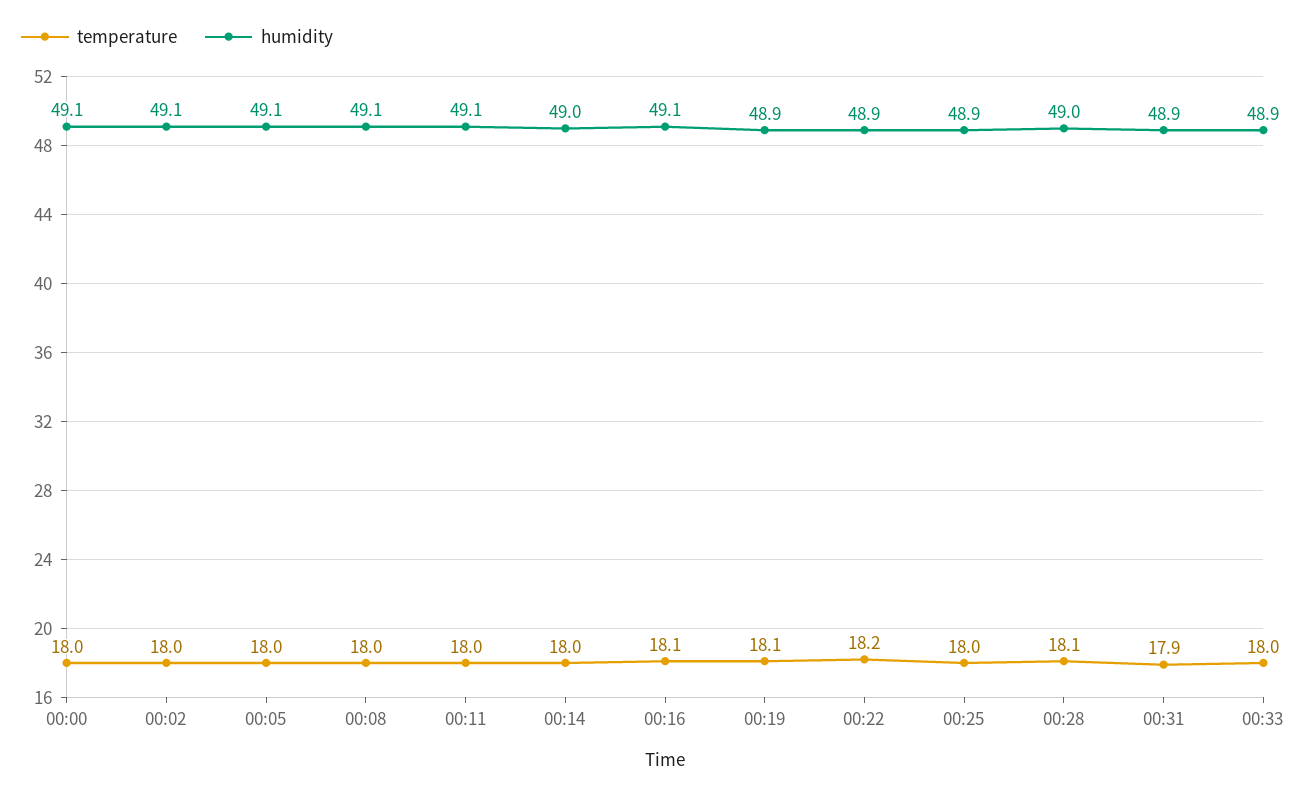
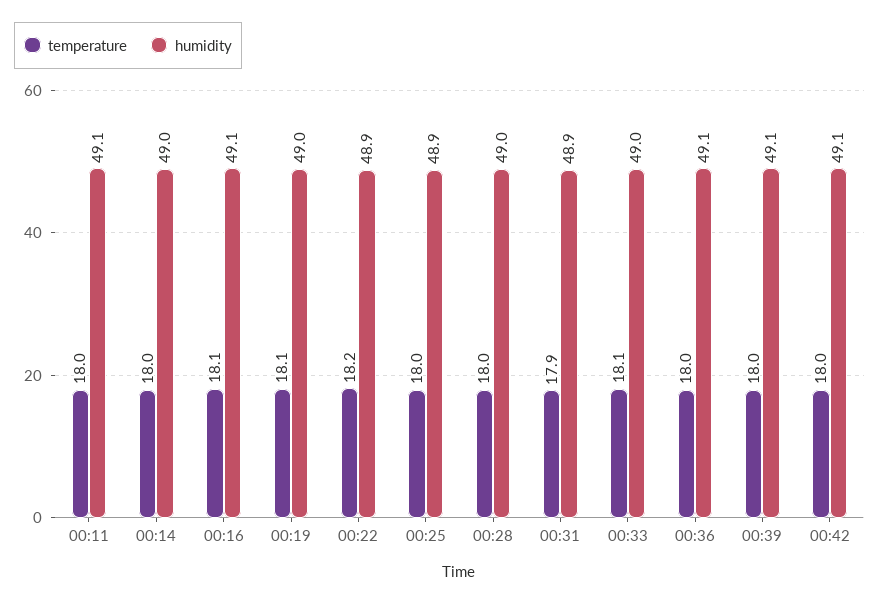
temperature, 00:00: 18 -> none
humidity, 00:00: 49.1 -> none
temperature, 00:02: 18 -> none
humidity, 00:02: 49.1 -> none
temperature, 00:05: 18 -> none
humidity, 00:05: 49.1 -> none
temperature, 00:08: 18 -> none
humidity, 00:08: 49.1 -> none
humidity, 00:19: 48.9 -> 49
temperature, 00:28: 18.1 -> 18
temperature, 00:33: 18 -> 18.1
humidity, 00:33: 48.9 -> 49
temperature, 00:36: none -> 18
humidity, 00:36: none -> 49.1
temperature, 00:39: none -> 18
humidity, 00:39: none -> 49.1
temperature, 00:42: none -> 18
humidity, 00:42: none -> 49.1

